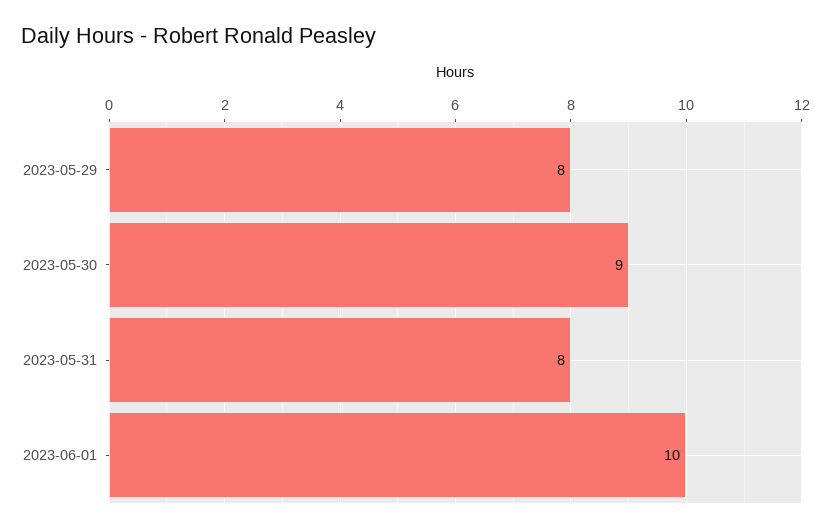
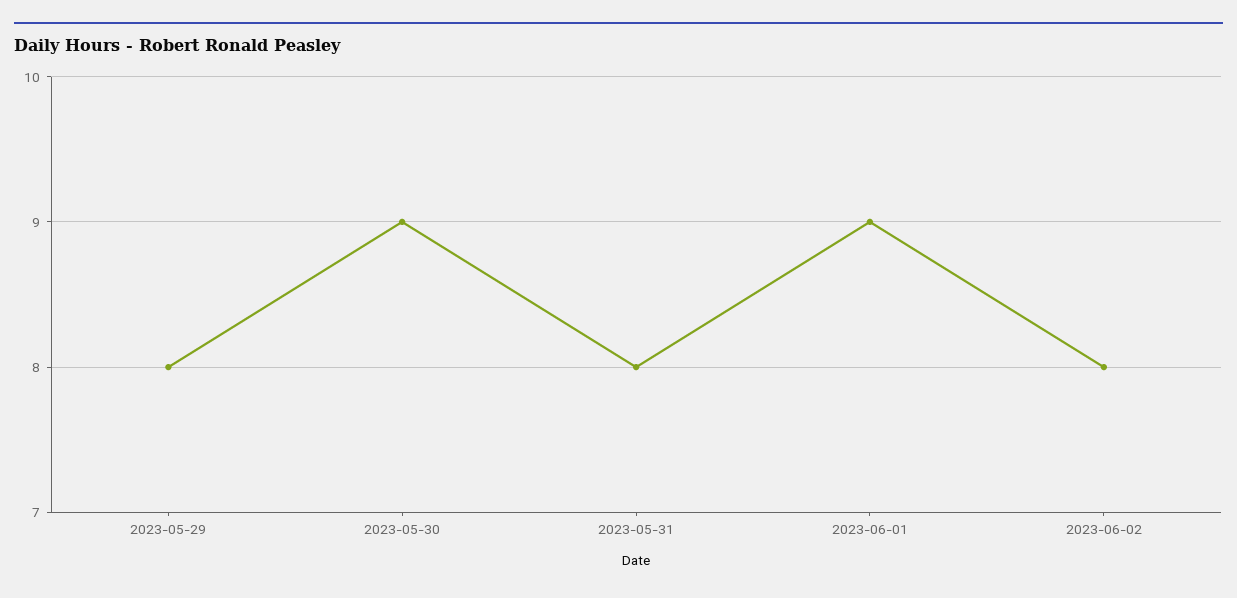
2023-06-01: 10 -> 9
2023-06-02: none -> 8

